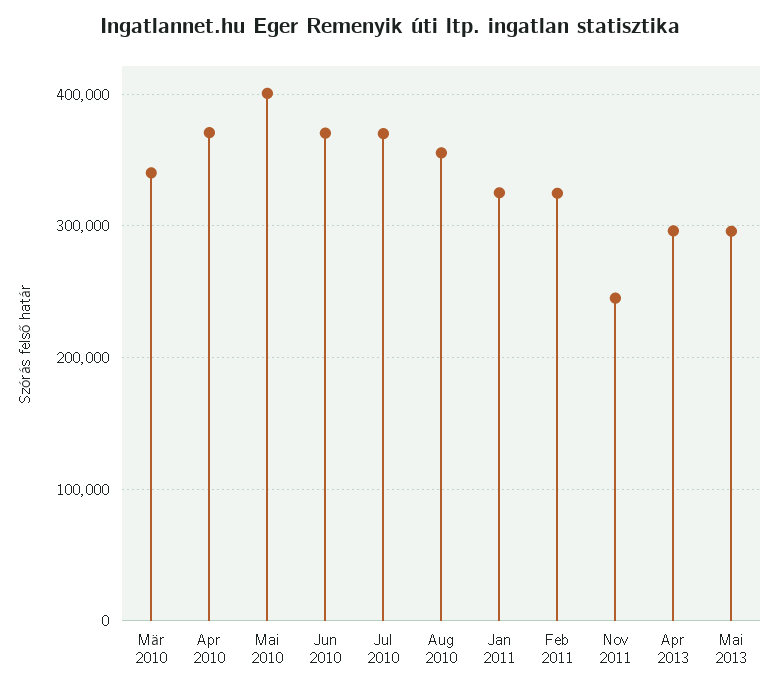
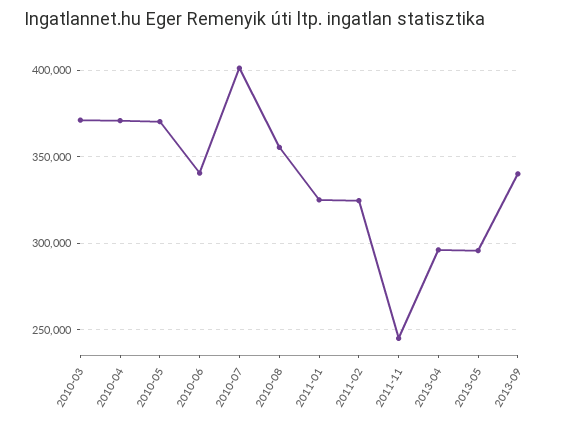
Mär 2010: 340000 -> 370000
Mai 2010: 400000 -> 370000
Jun 2010: 370000 -> 340000
Jul 2010: 370000 -> 400000
2013-09: none -> 340000

